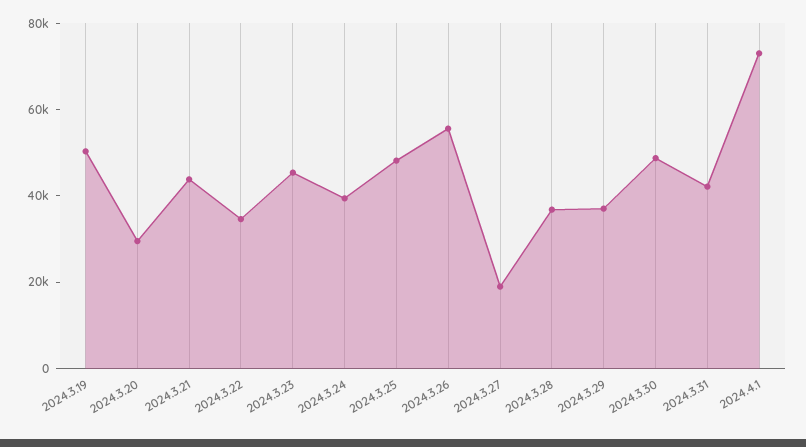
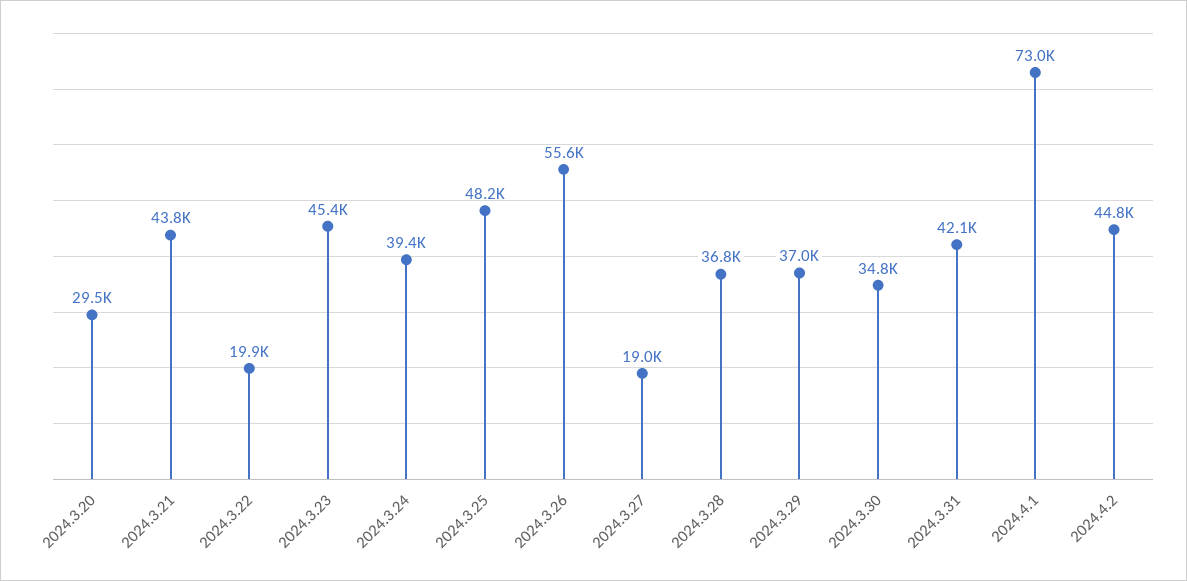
2024.3.19: 50000 -> none
2024.3.22: 35000 -> 19900
2024.3.30: 50000 -> 34800
2024.4.2: none -> 44800

